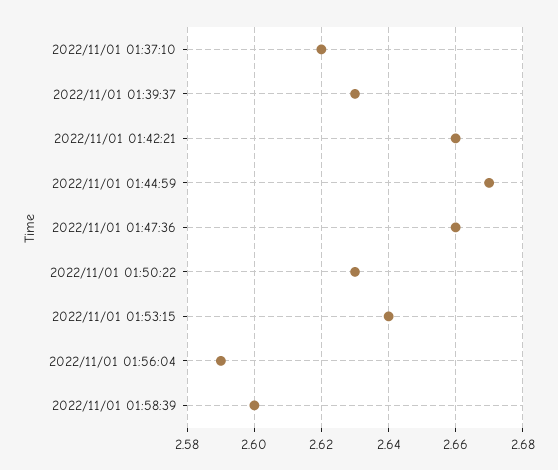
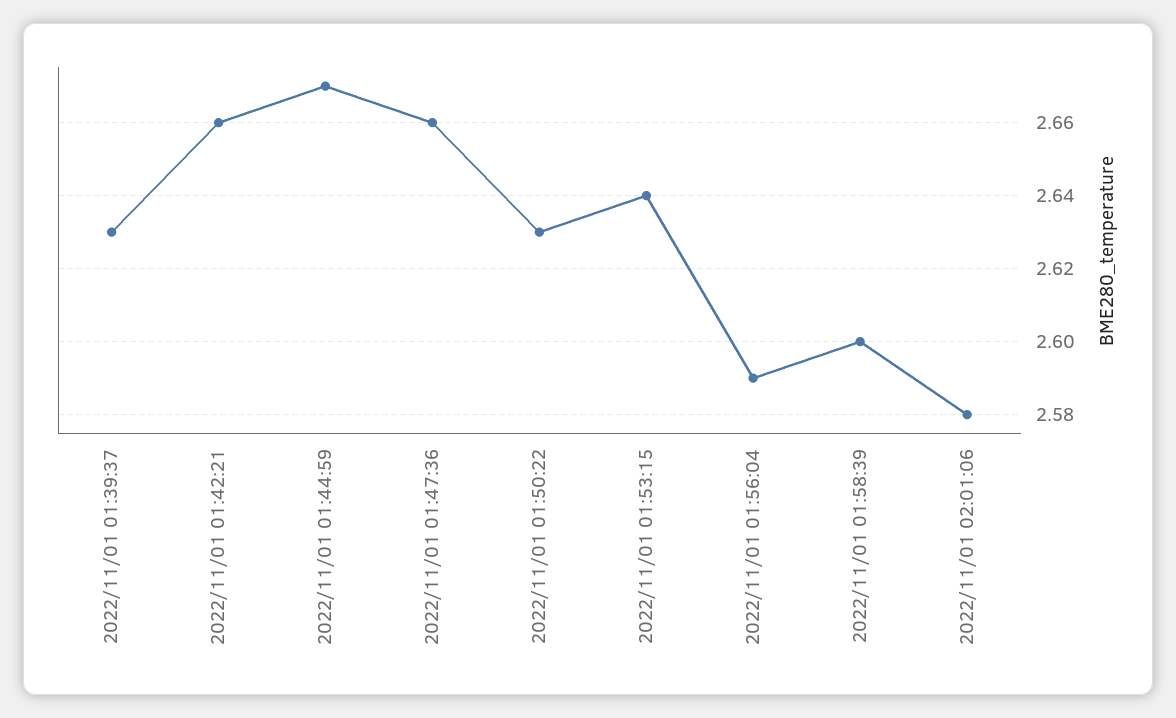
2022/11/01 01:37:10: 2.62 -> none
2022/11/01 02:01:06: none -> 2.58

